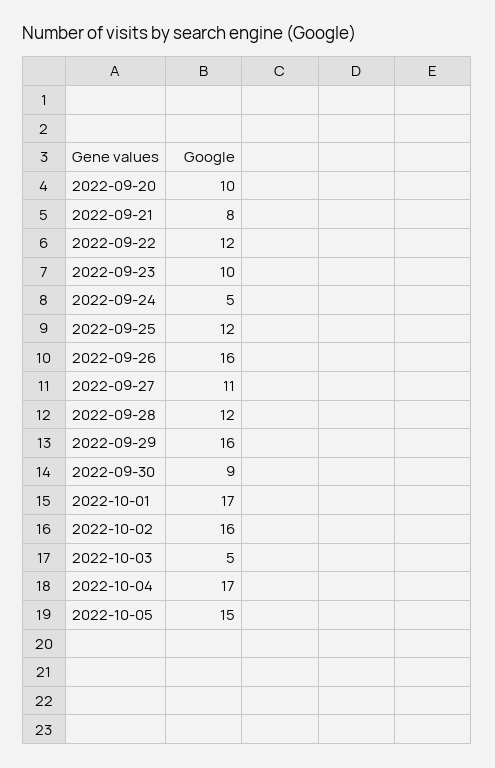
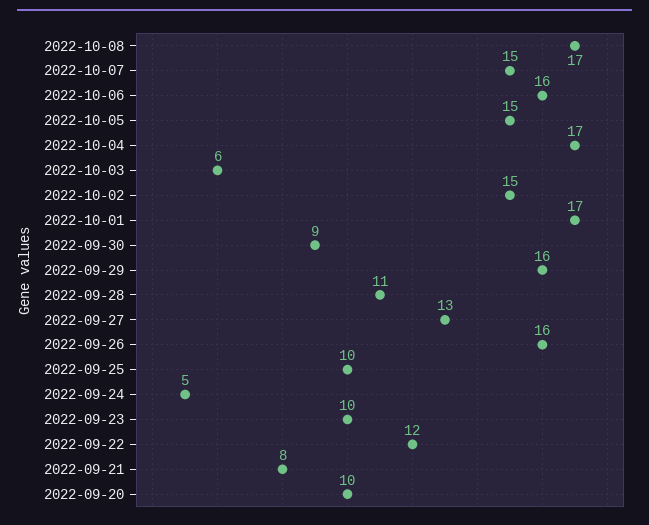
2022-09-25: 12 -> 10
2022-09-27: 11 -> 13
2022-09-28: 12 -> 11
2022-10-02: 16 -> 15
2022-10-03: 5 -> 6
2022-10-08: none -> 17
2022-10-07: none -> 15
2022-10-06: none -> 16

